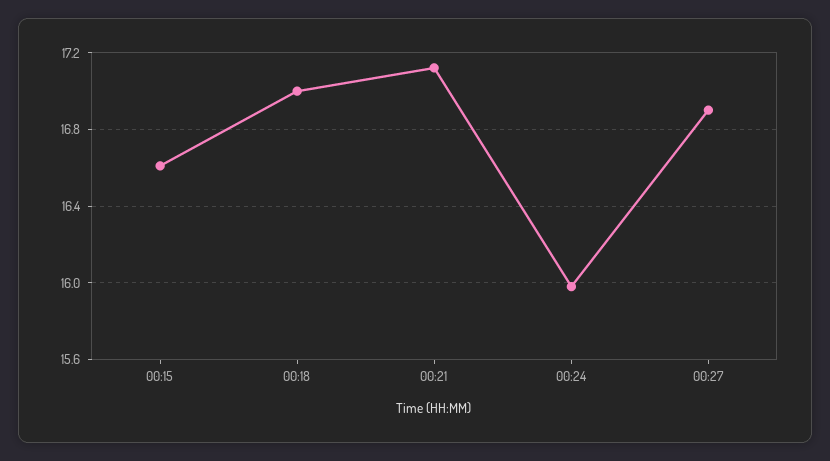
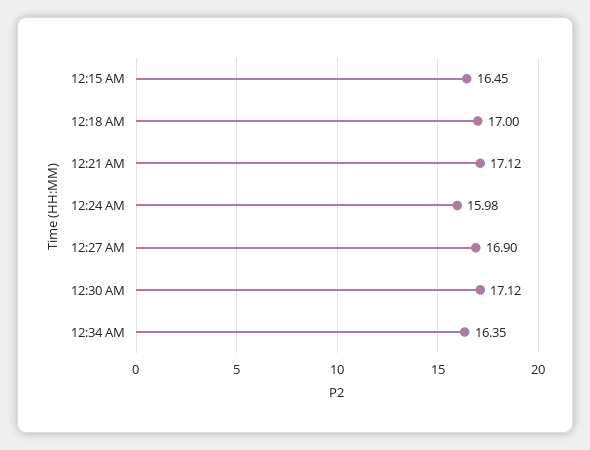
00:15: 16.6 -> 16.45
12:30 AM: none -> 17.12
12:34 AM: none -> 16.35

